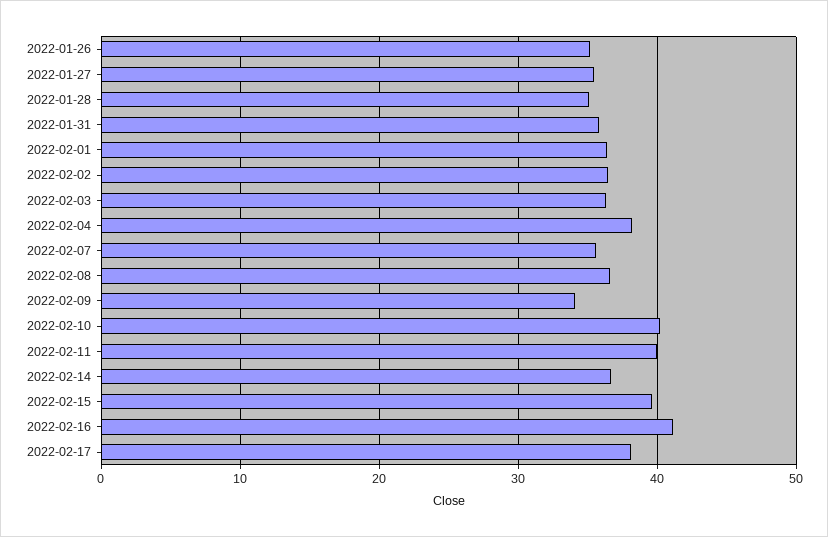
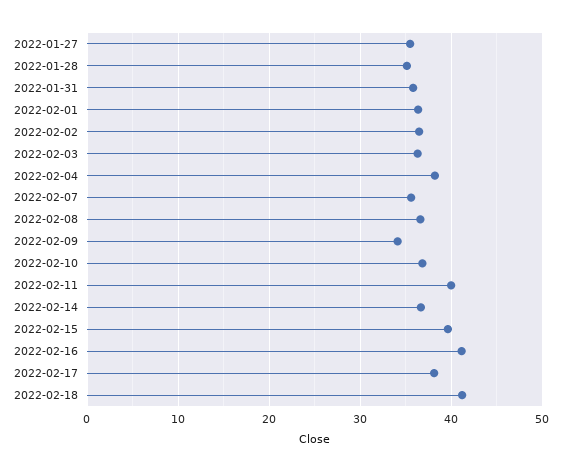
2022-01-26: 35 -> none
2022-02-10: 40 -> 37
2022-02-18: none -> 41

